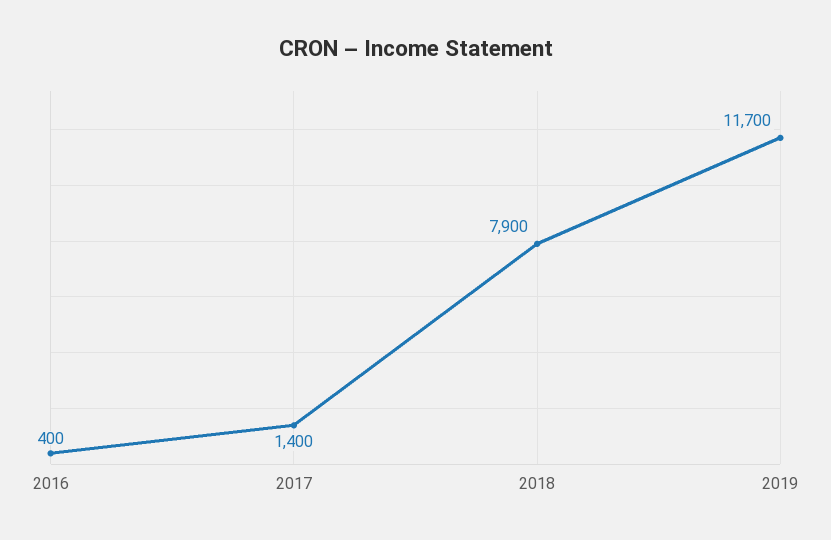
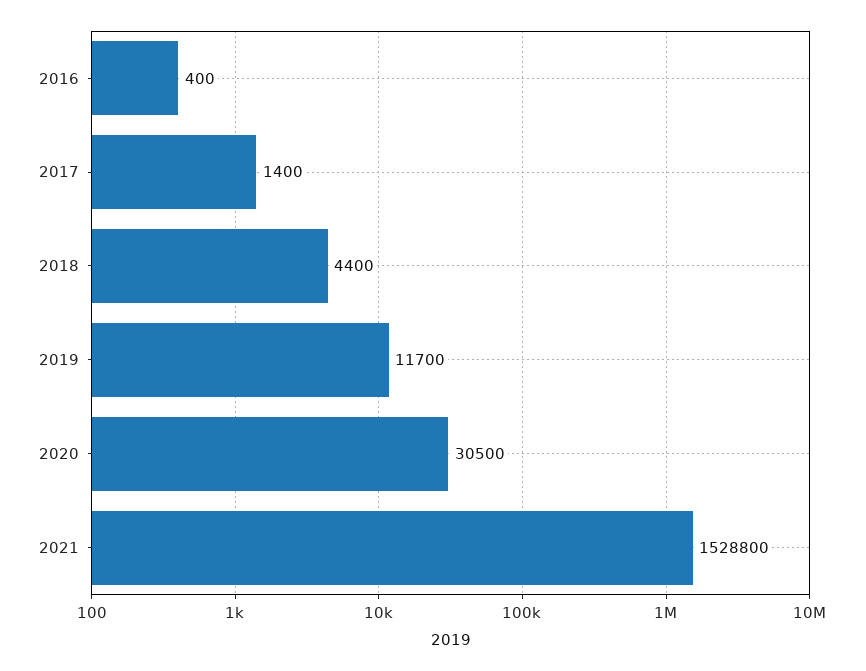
2018: 7900 -> 4400
2020: none -> 30500
2021: none -> 1528800

